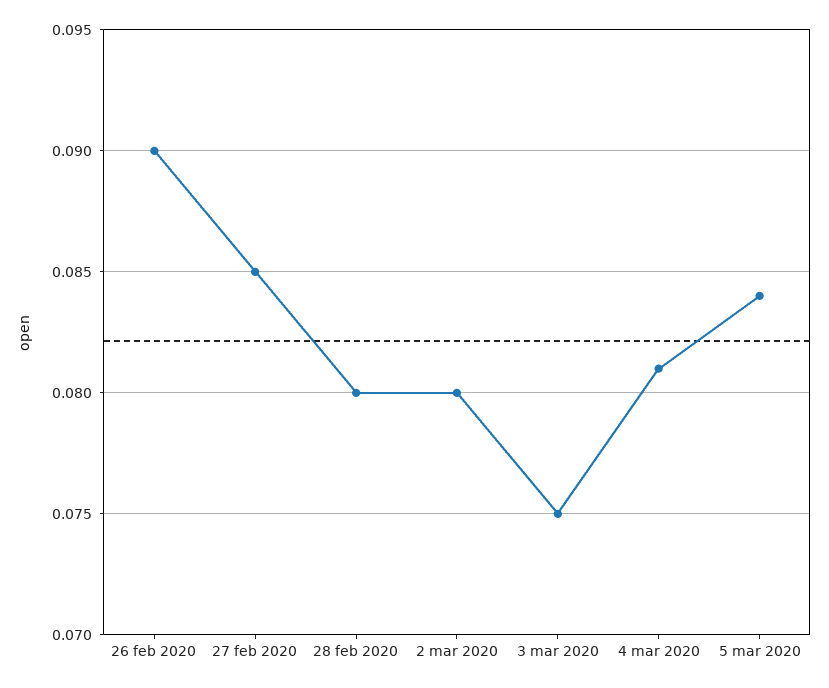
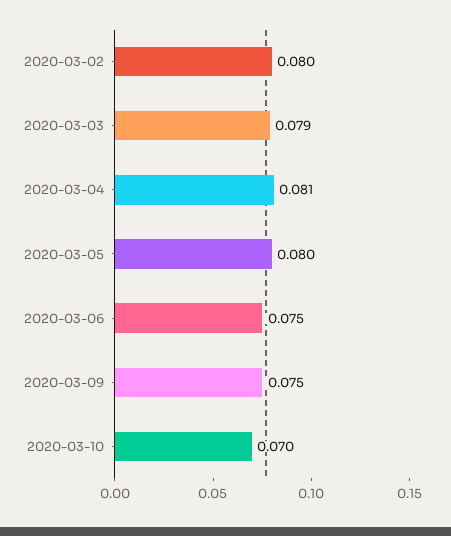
26 feb 2020: 0.09 -> none
27 feb 2020: 0.085 -> none
28 feb 2020: 0.08 -> none
3 mar 2020: 0.075 -> 0.079
5 mar 2020: 0.084 -> 0.08
2020-03-06: none -> 0.075
2020-03-09: none -> 0.075
2020-03-10: none -> 0.07

